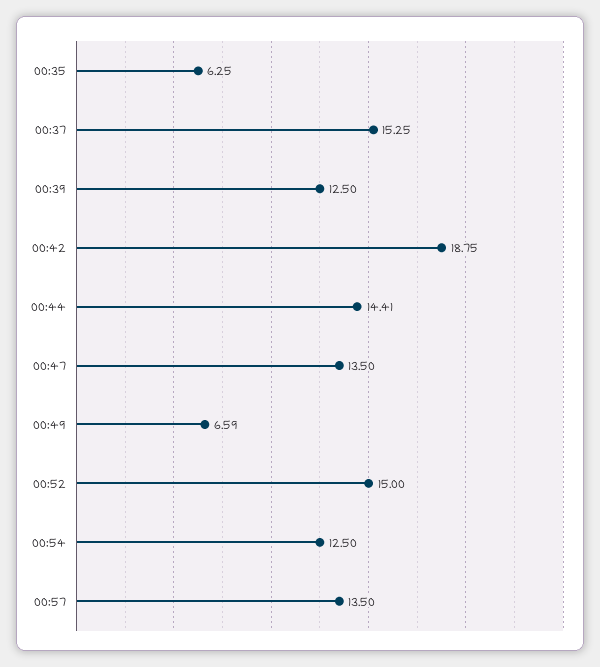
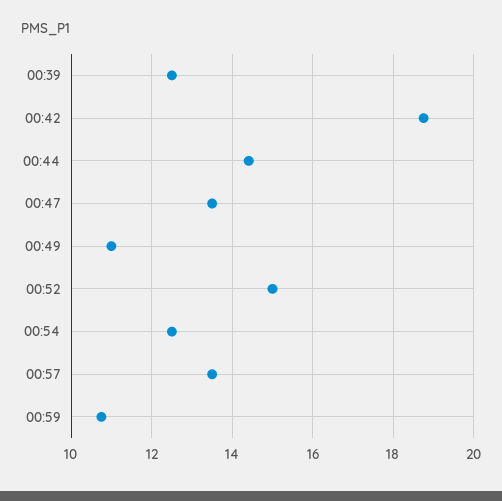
00:35: 6.25 -> none
00:37: 15.25 -> none
00:49: 6.59 -> 11
00:59: none -> 10.8

